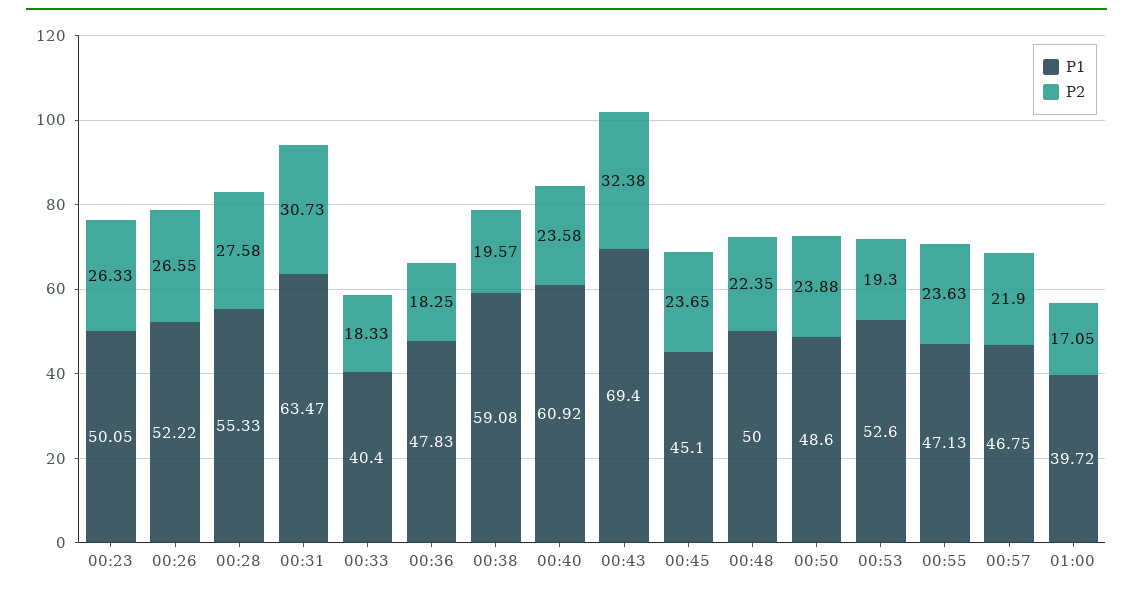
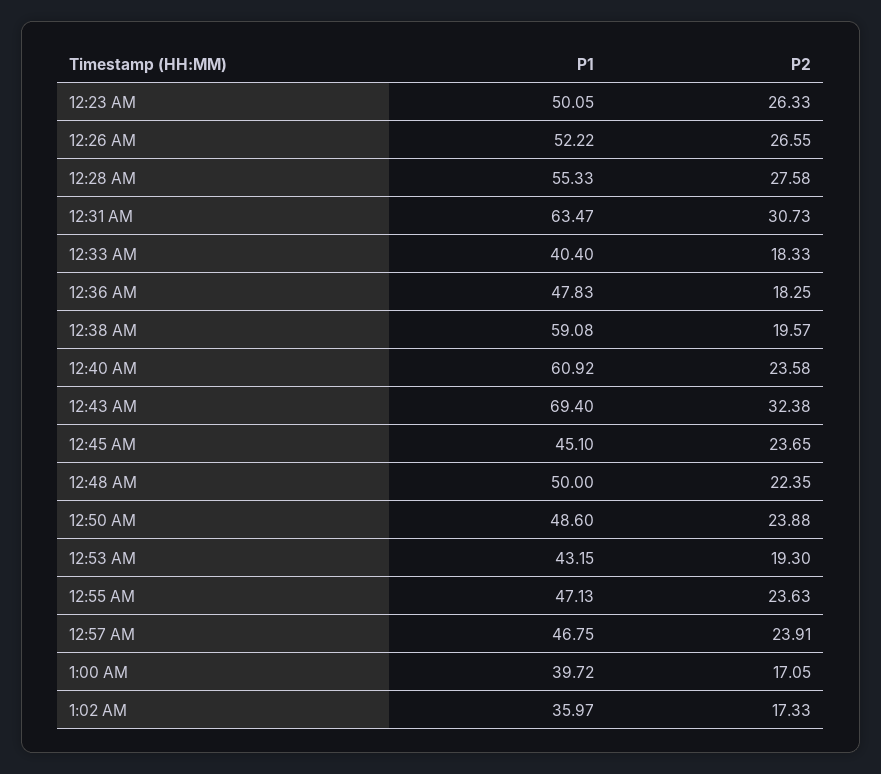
P1, 00:53: 52.6 -> 43.15
P2, 00:57: 21.9 -> 23.91
P1, 1:02 AM: none -> 35.97
P2, 1:02 AM: none -> 17.33

